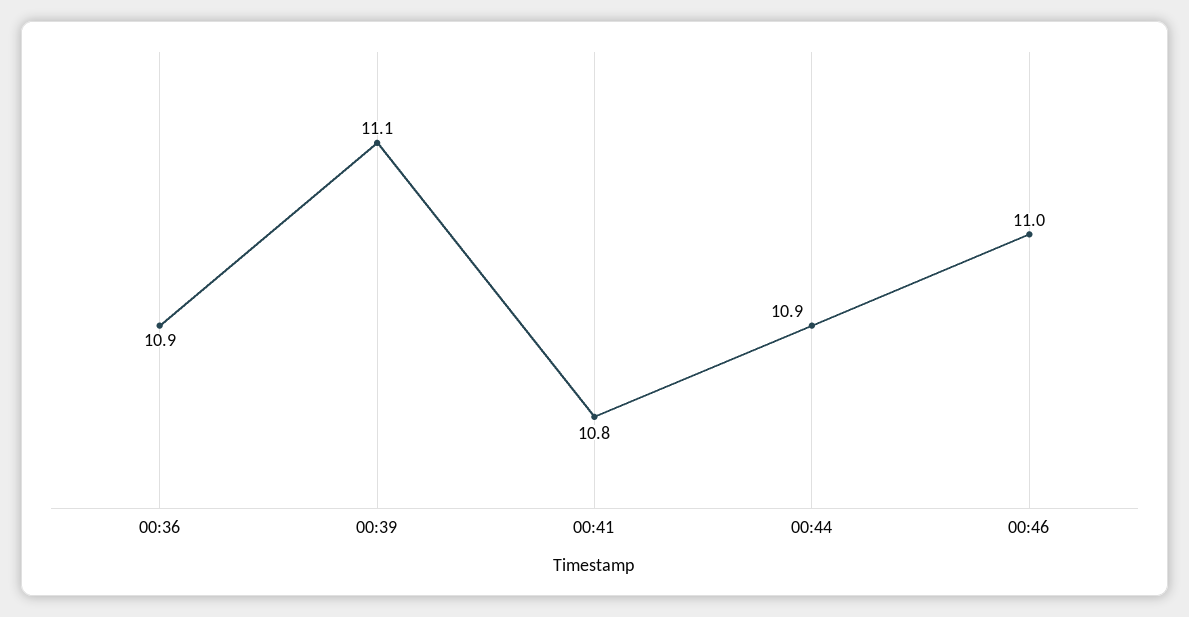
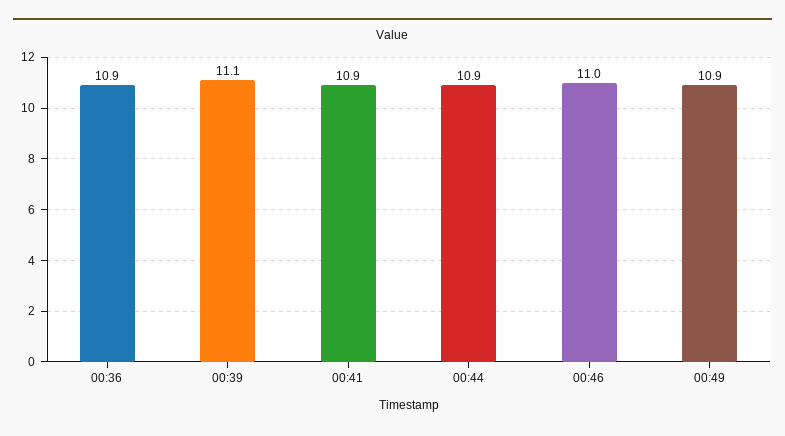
00:41: 10.8 -> 10.9
00:49: none -> 10.9

